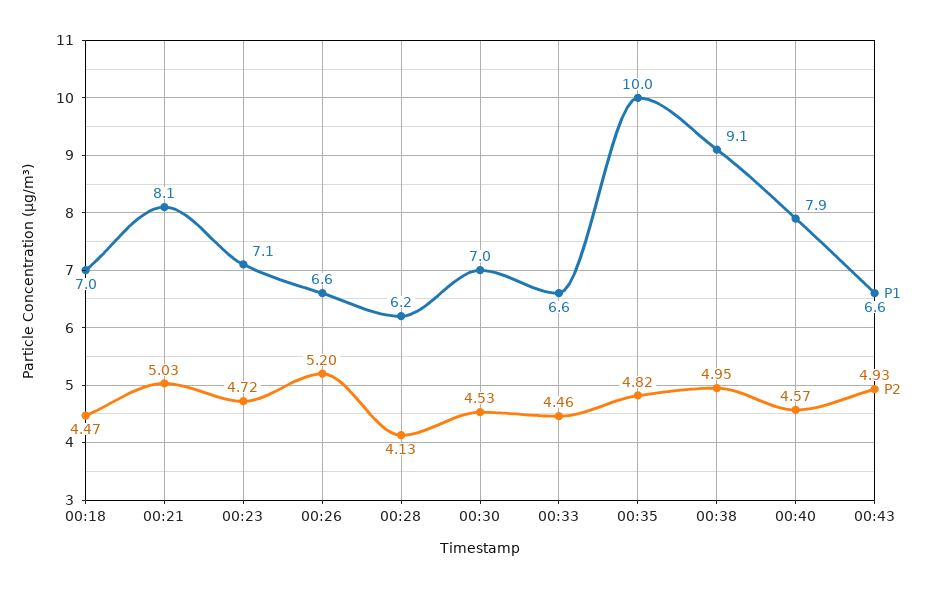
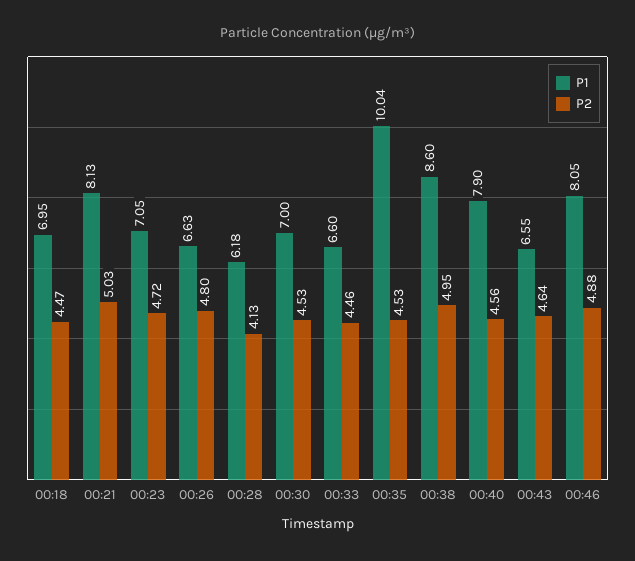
P2, 00:26: 5.2 -> 4.8
P2, 00:35: 4.82 -> 4.53
P1, 00:38: 9.1 -> 8.6
P2, 00:40: 4.57 -> 4.56
P2, 00:43: 4.93 -> 4.64
P1, 00:46: none -> 8.05
P2, 00:46: none -> 4.88

